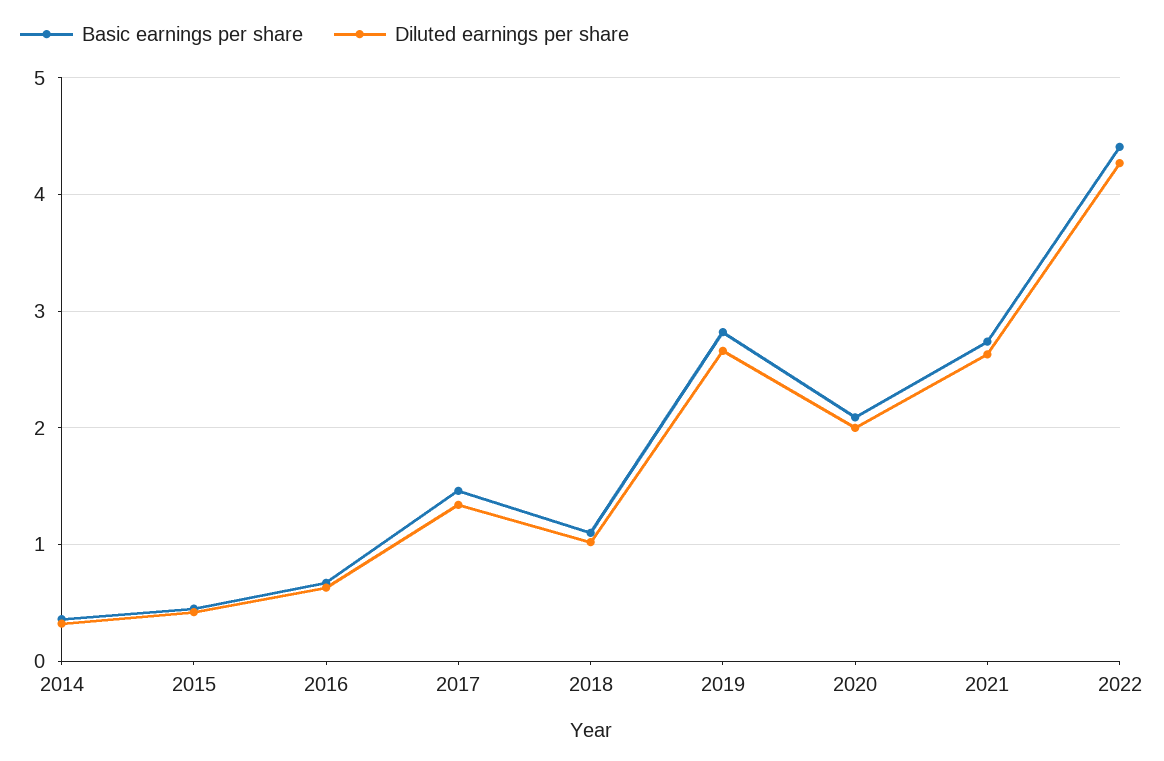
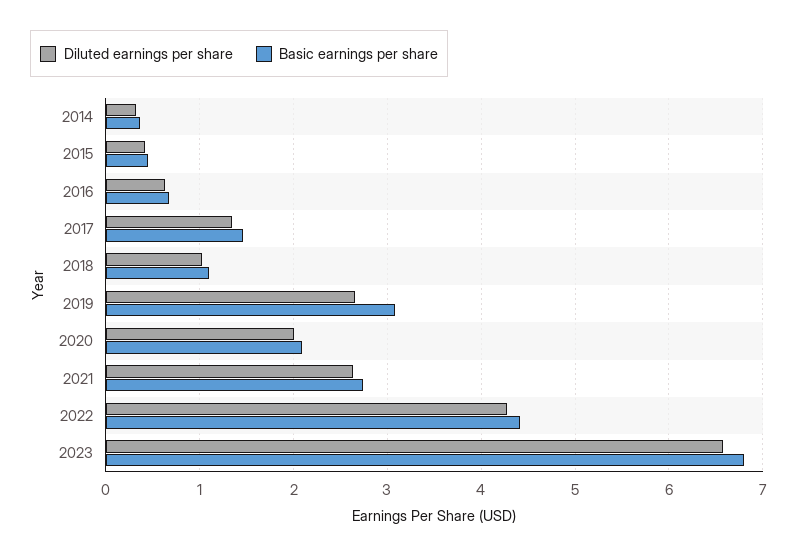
Basic earnings per share, 2019: 2.8 -> 3.1
Diluted earnings per share, 2023: none -> 6.6
Basic earnings per share, 2023: none -> 6.8

